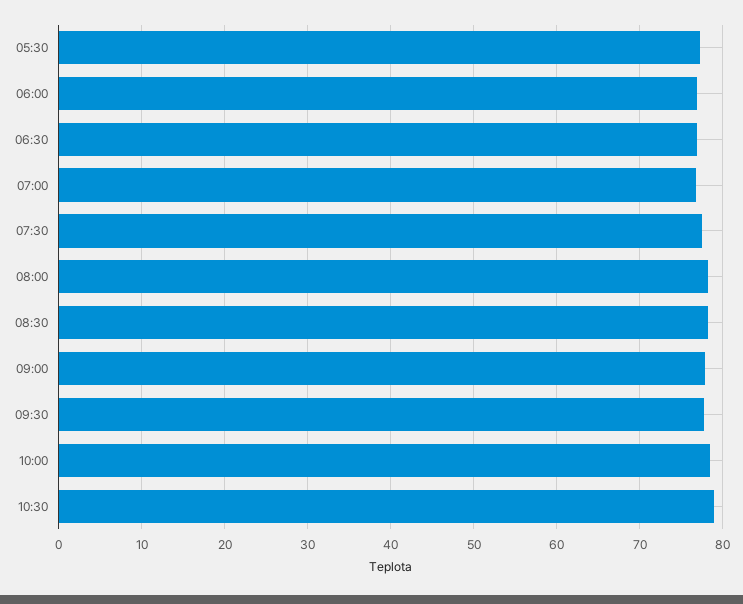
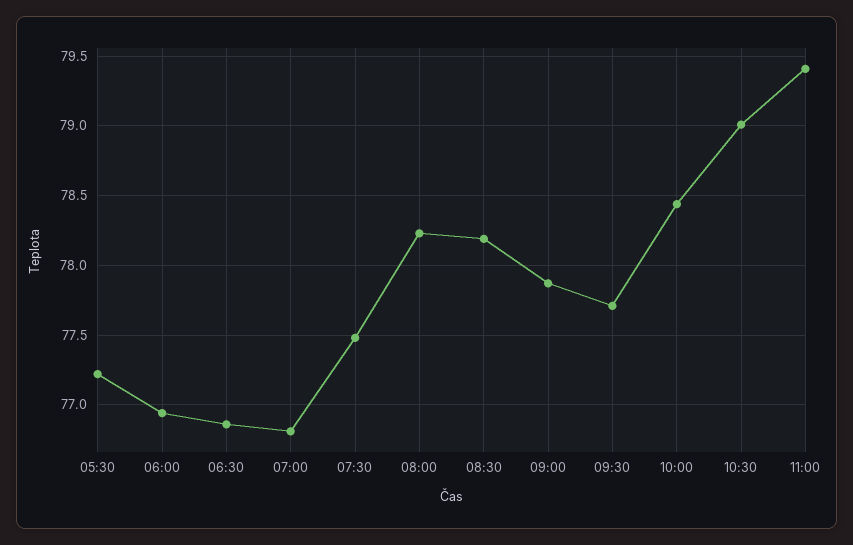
11:00: none -> 79.4

